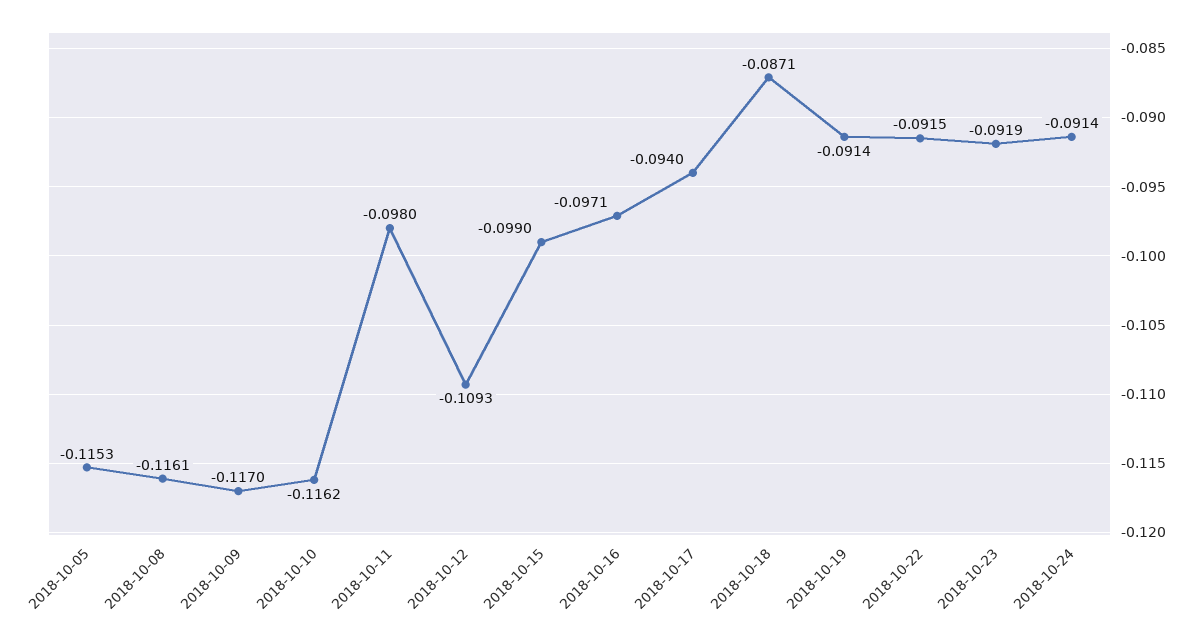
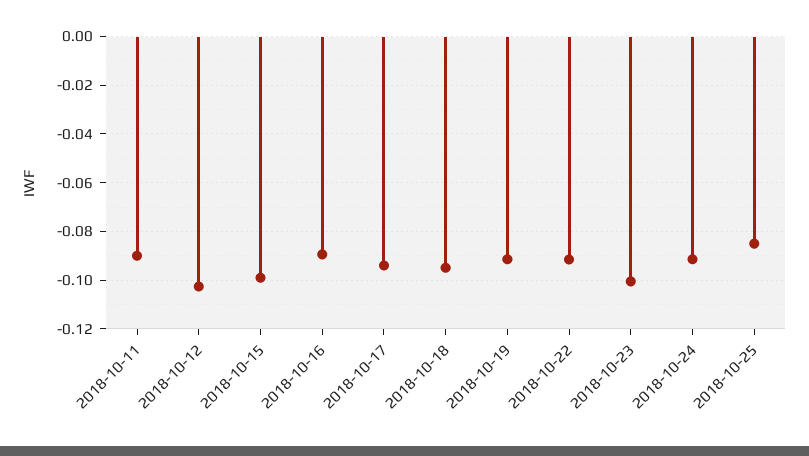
2018-10-05: -0.1153 -> none
2018-10-08: -0.1161 -> none
2018-10-09: -0.117 -> none
2018-10-10: -0.1162 -> none
2018-10-11: -0.098 -> -0.09
2018-10-12: -0.1093 -> -0.1025
2018-10-16: -0.0971 -> -0.09
2018-10-18: -0.0871 -> -0.095
2018-10-23: -0.0919 -> -0.1
2018-10-25: none -> -0.085

